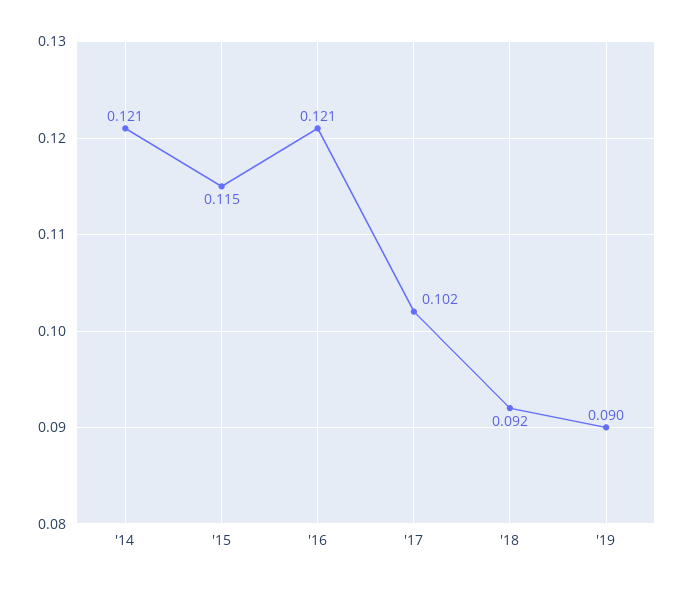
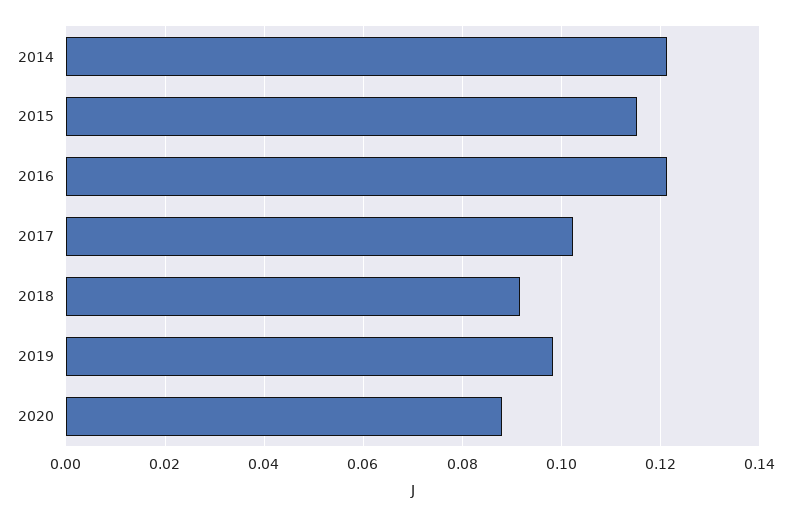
'19: 0.09 -> 0.098
2020: none -> 0.088

